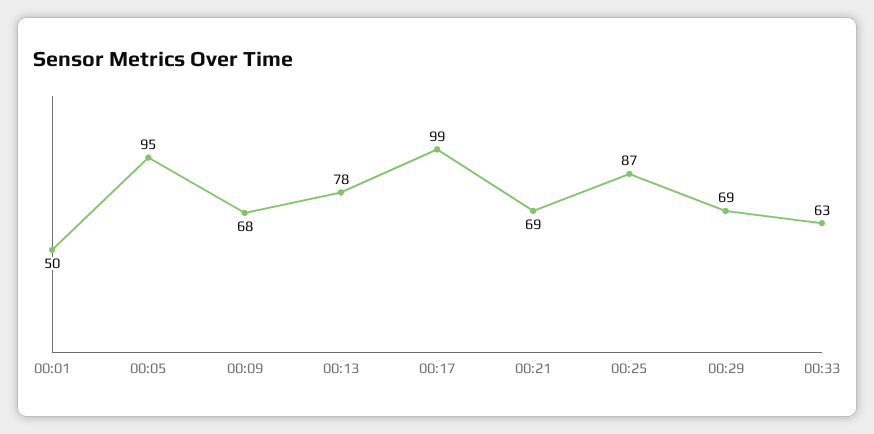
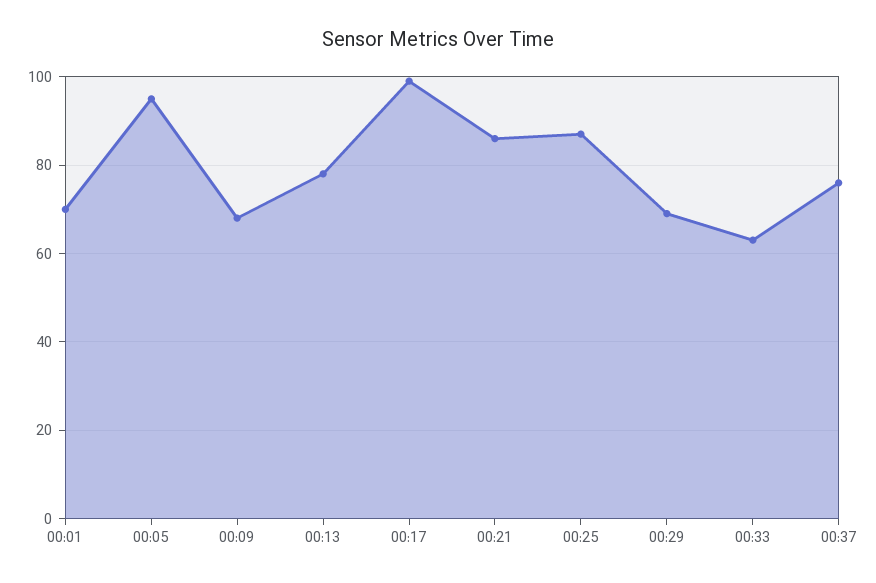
00:01: 50 -> 70
00:21: 69 -> 85
00:37: none -> 75

